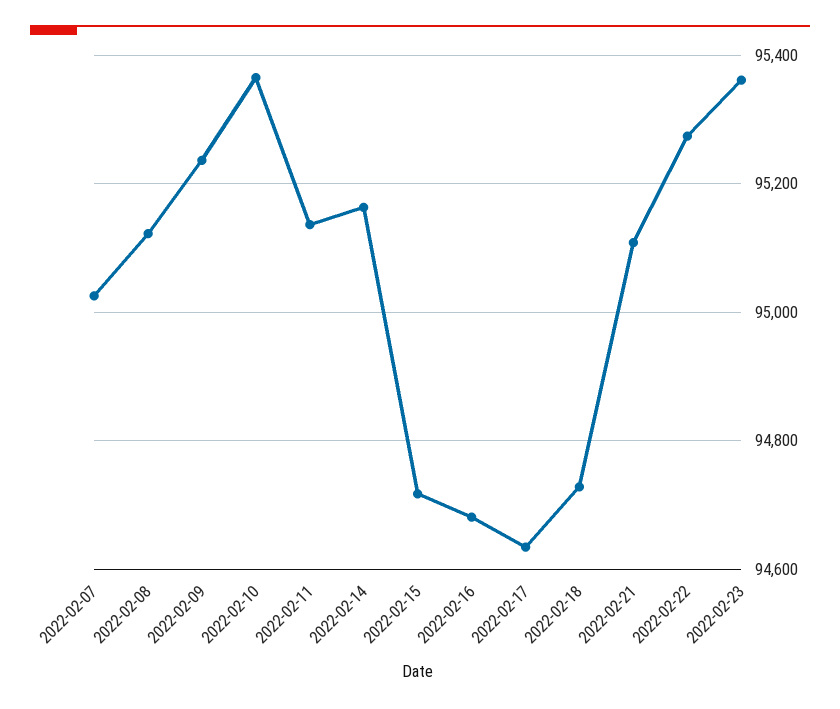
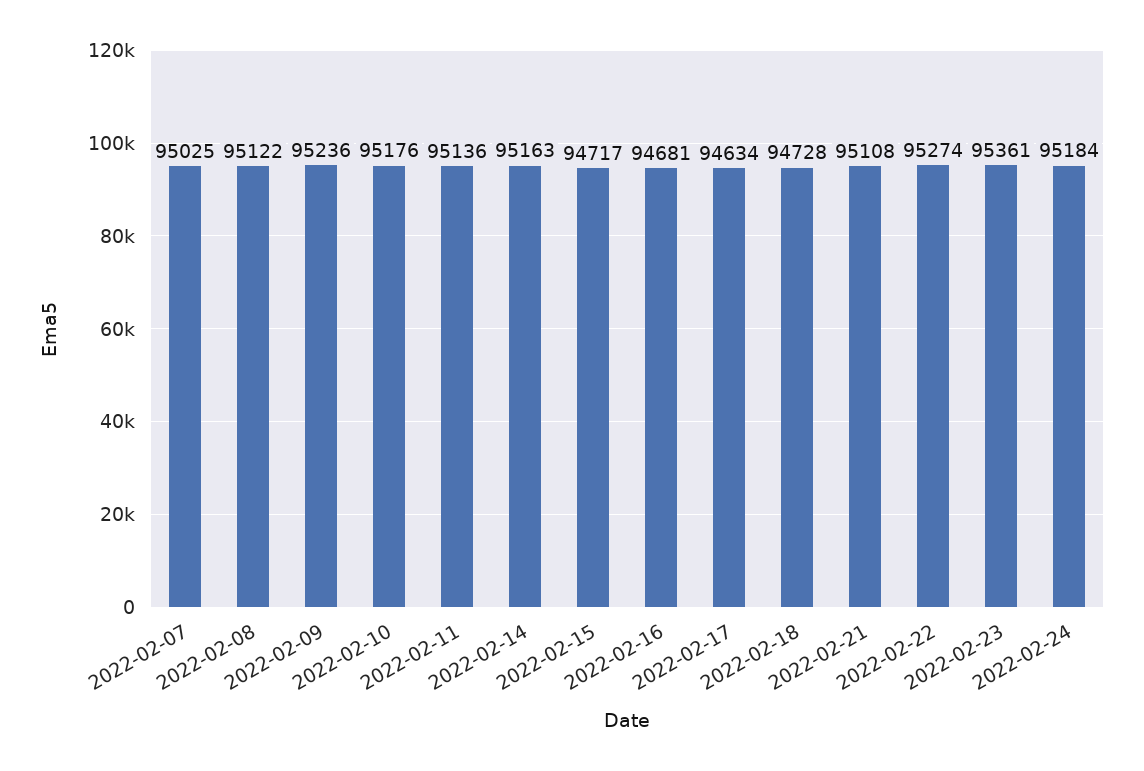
2022-02-10: 95360 -> 95176
2022-02-24: none -> 95184

